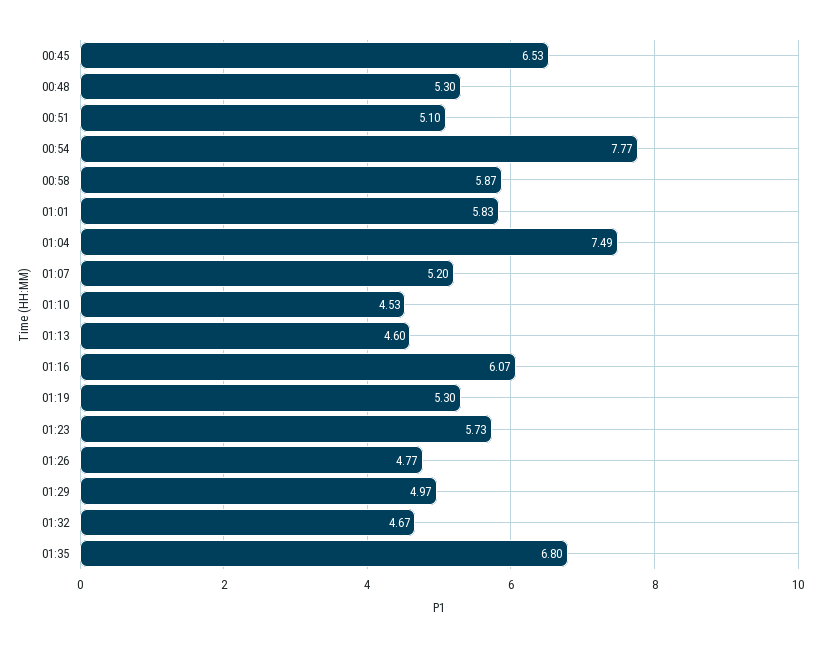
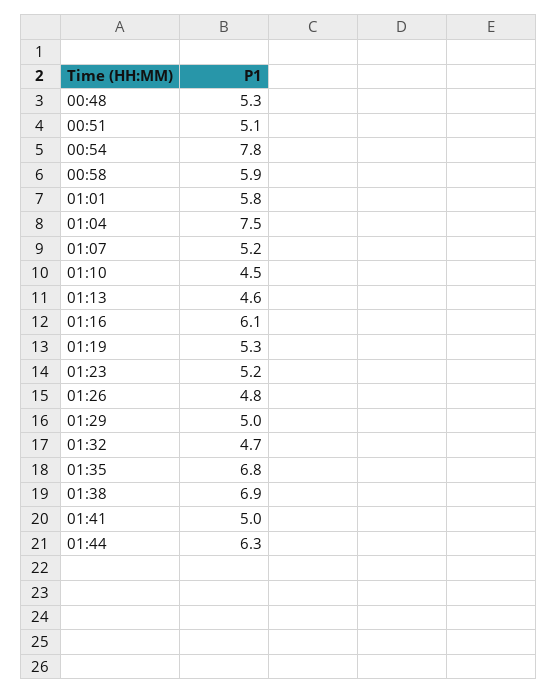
00:45: 6.53 -> none
01:23: 5.73 -> 5.2
01:38: none -> 6.9
01:41: none -> 5
01:44: none -> 6.3

